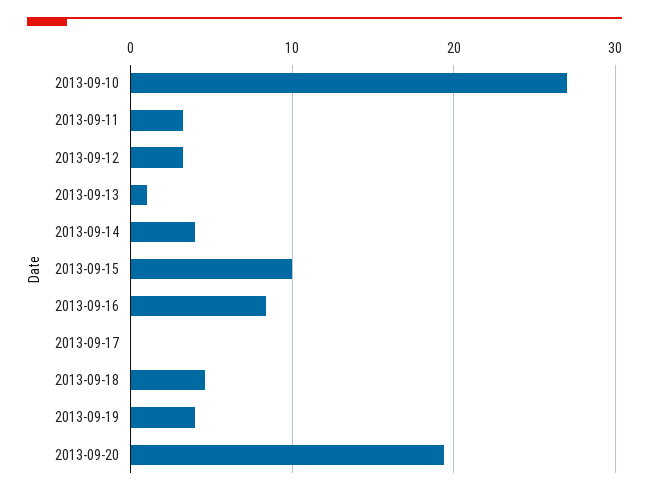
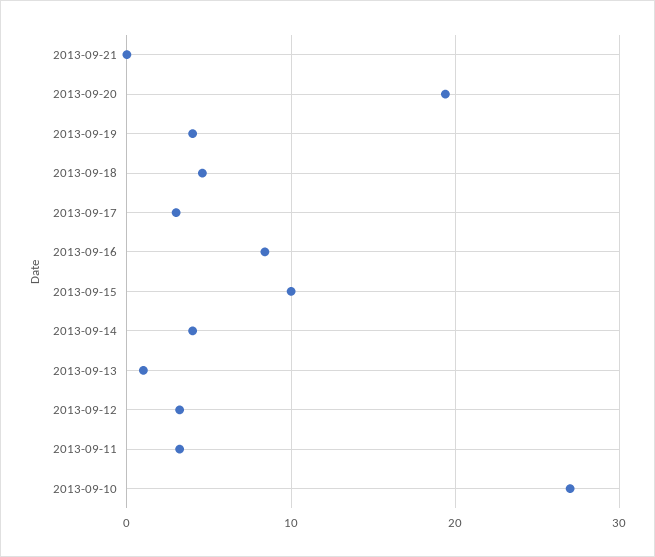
2013-09-17: 0 -> 3
2013-09-21: none -> 0

